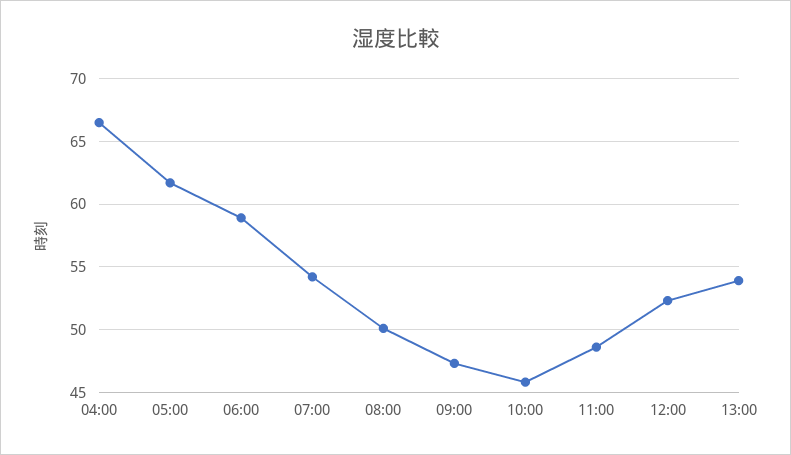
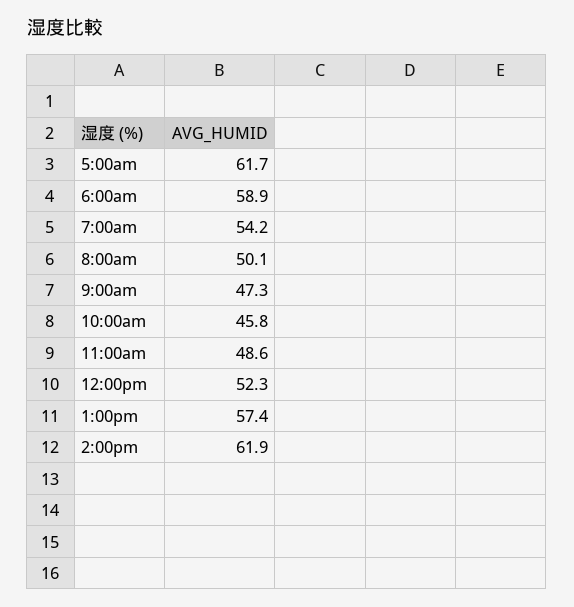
04:00: 66.5 -> none
13:00: 54 -> 57.4
2:00pm: none -> 61.9

